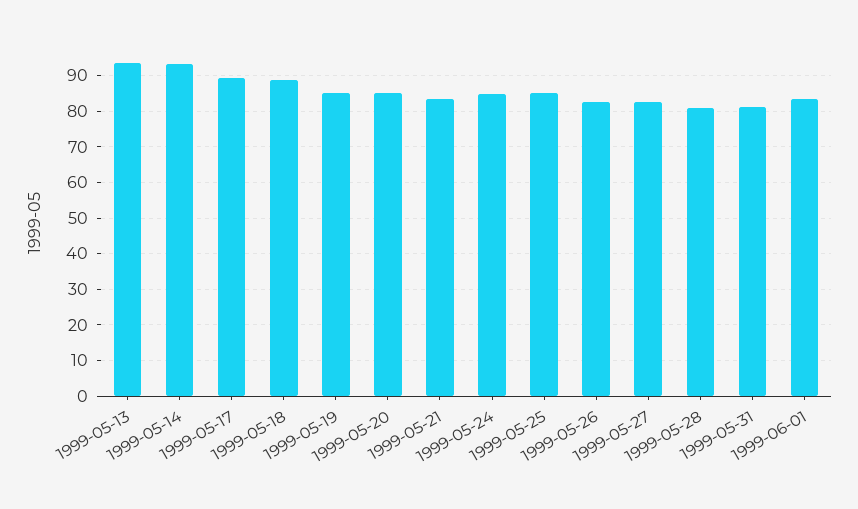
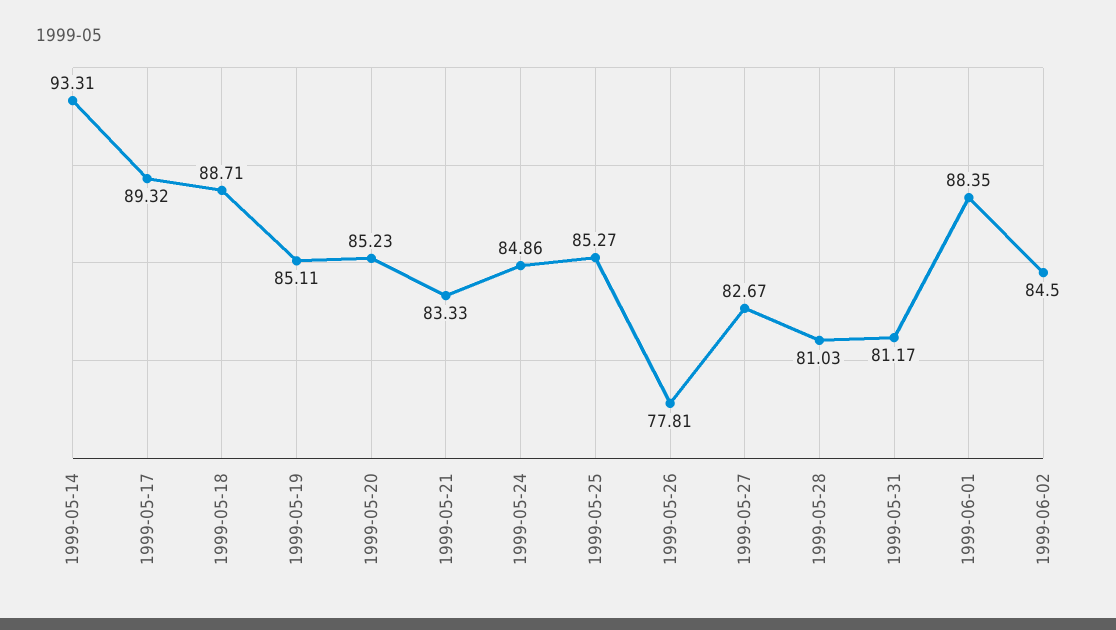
1999-05-13: 94 -> none
1999-05-26: 82 -> 77.81
1999-06-01: 84 -> 88.35
1999-06-02: none -> 84.5

